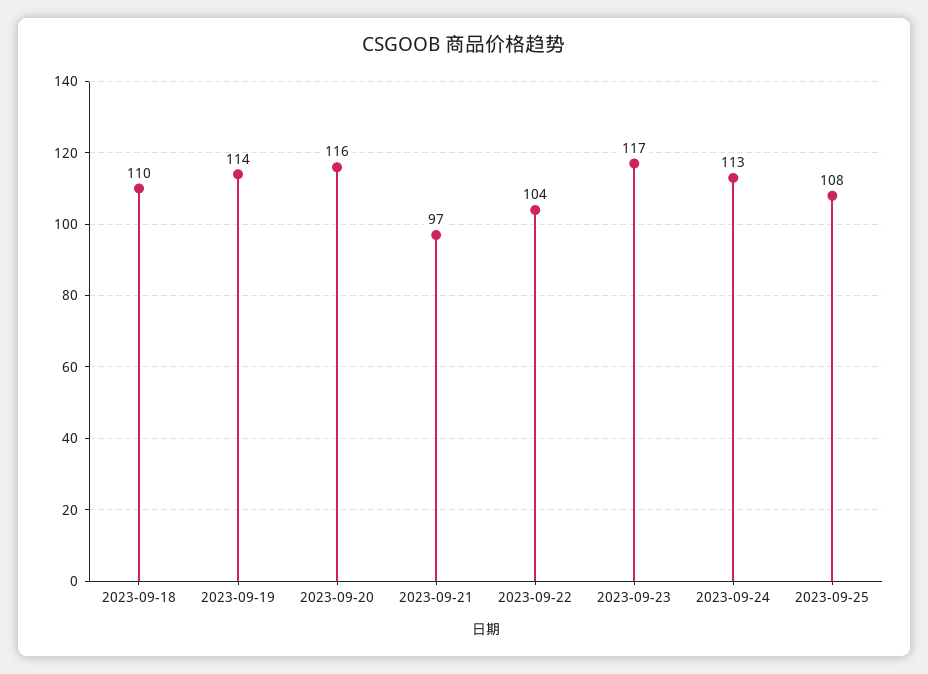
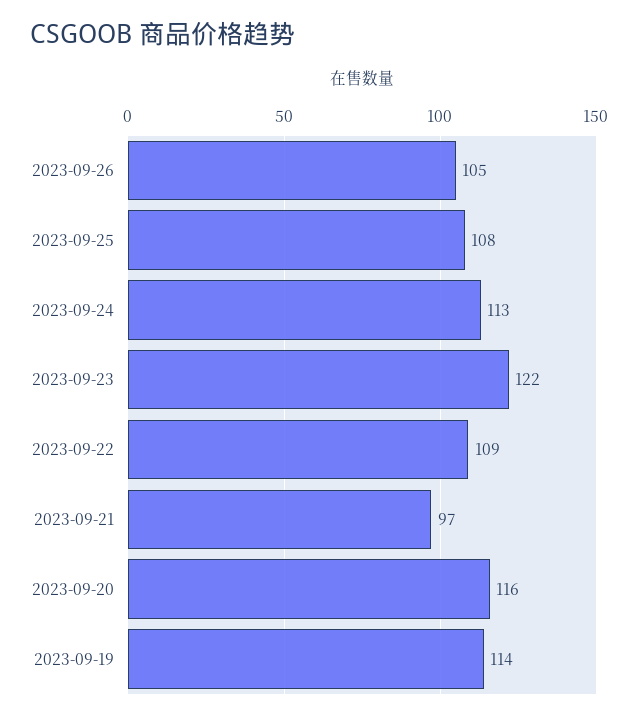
2023-09-18: 110 -> none
2023-09-22: 104 -> 109
2023-09-23: 117 -> 122
2023-09-26: none -> 105

